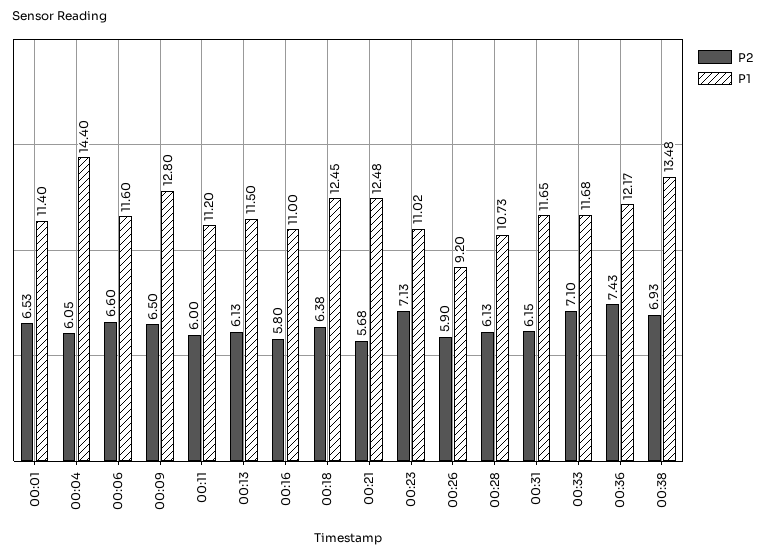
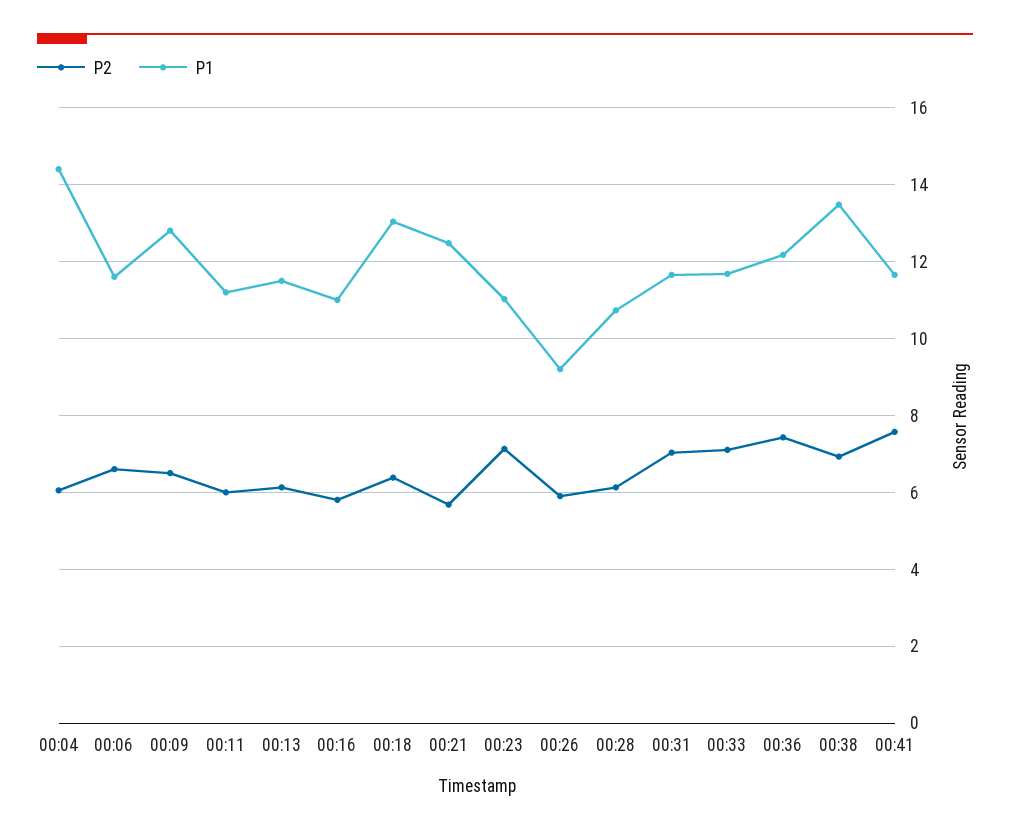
P2, 00:01: 6.53 -> none
P1, 00:01: 11.4 -> none
P1, 00:18: 12.45 -> 13
P2, 00:31: 6.15 -> 7
P2, 00:41: none -> 7.6
P1, 00:41: none -> 11.6

